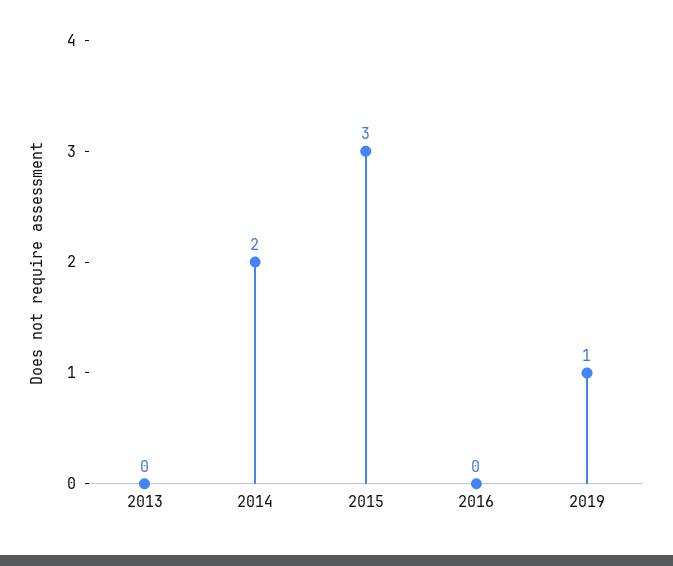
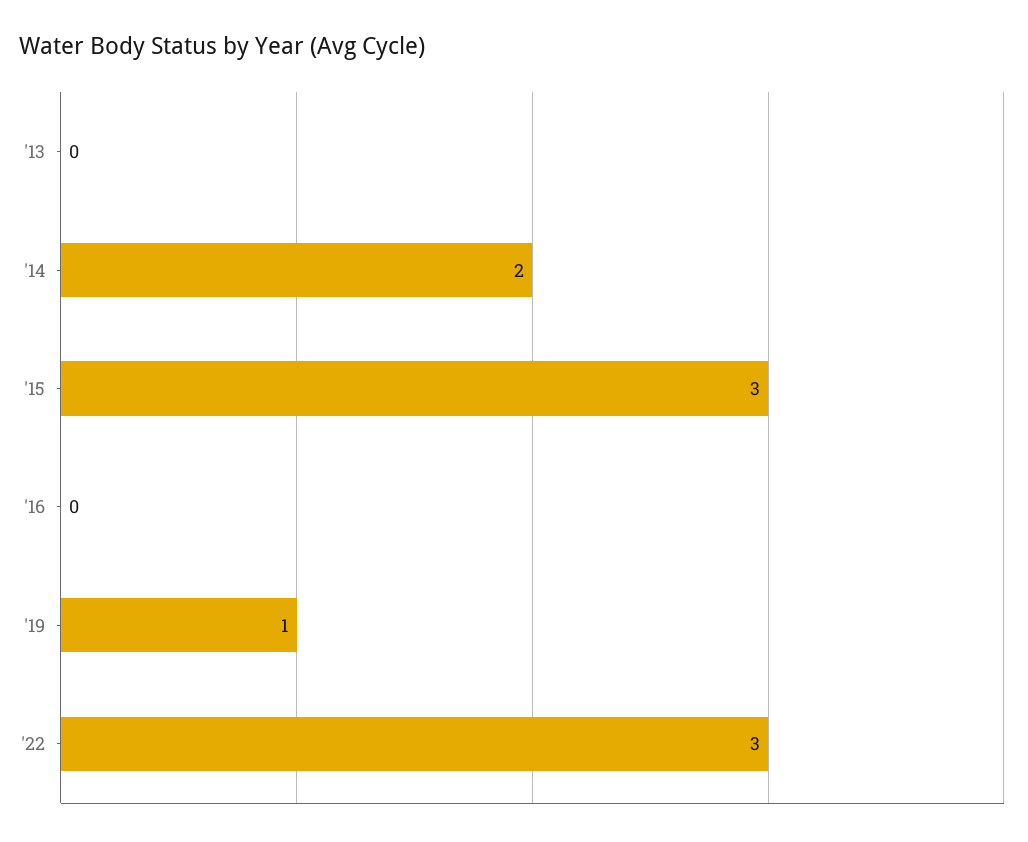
'22: none -> 3

